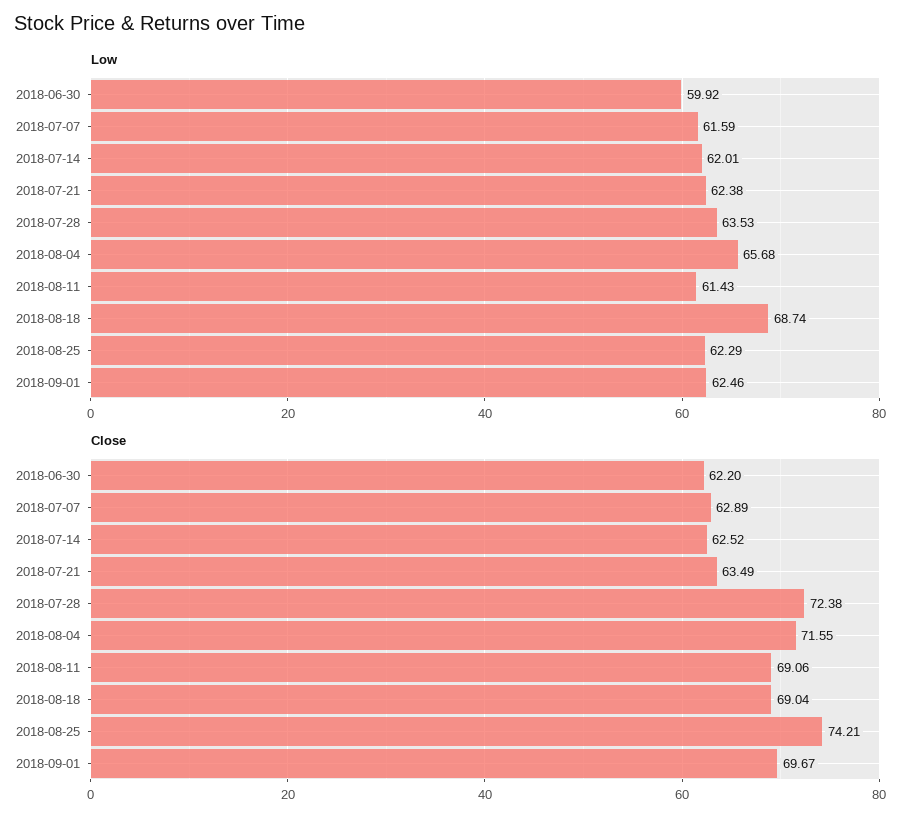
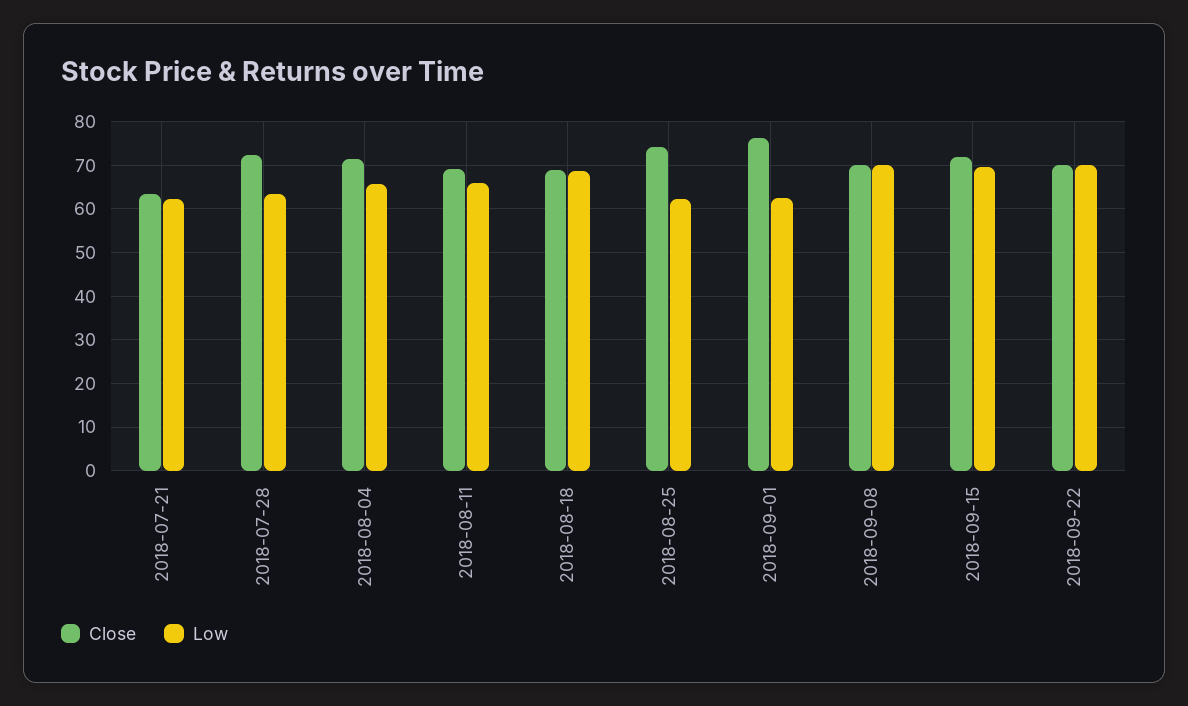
Low, 2018-06-30: 59.92 -> none
Low, 2018-07-07: 61.59 -> none
Low, 2018-07-14: 62.01 -> none
Low, 2018-08-11: 61.43 -> 66
Close, 2018-06-30: 62.2 -> none
Close, 2018-07-07: 62.89 -> none
Close, 2018-07-14: 62.52 -> none
Close, 2018-09-01: 69.67 -> 76
Close, 2018-09-08: none -> 70
Low, 2018-09-08: none -> 70
Close, 2018-09-15: none -> 72
Low, 2018-09-15: none -> 70
Close, 2018-09-22: none -> 70
Low, 2018-09-22: none -> 70

